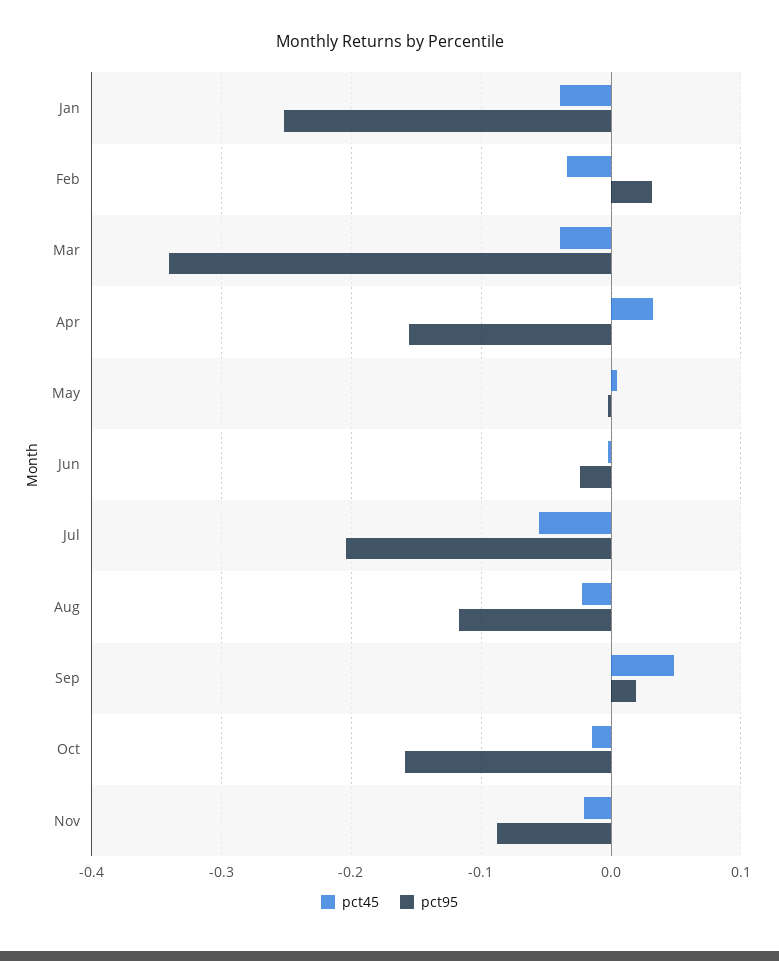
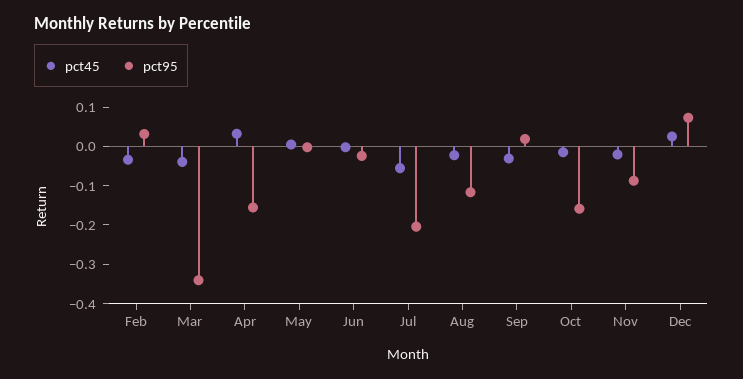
pct45, Jan: -0.04 -> none
pct95, Jan: -0.25 -> none
pct45, Sep: 0.05 -> -0.025
pct45, Dec: none -> 0.025
pct95, Dec: none -> 0.075

